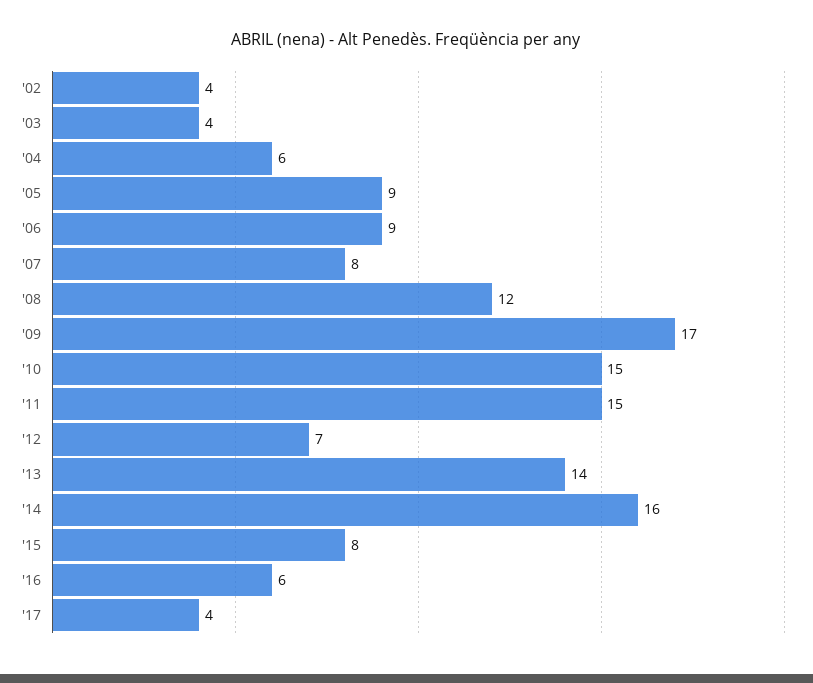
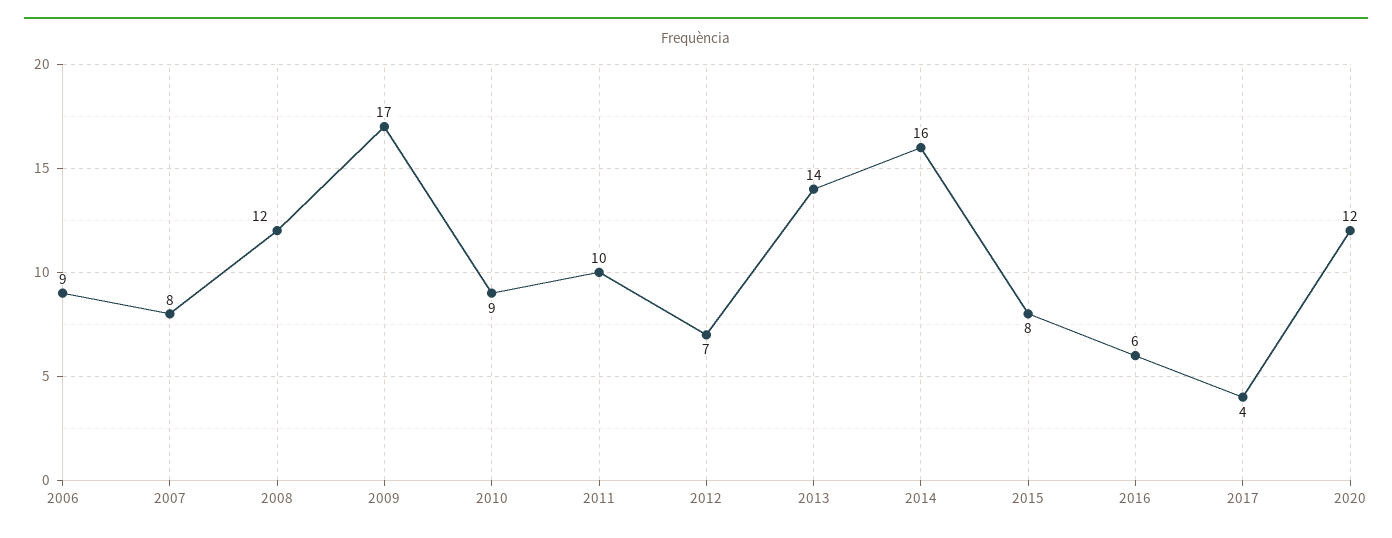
'02: 4 -> none
'03: 4 -> none
'04: 6 -> none
'05: 9 -> none
'10: 15 -> 9
'11: 15 -> 10
2020: none -> 12

